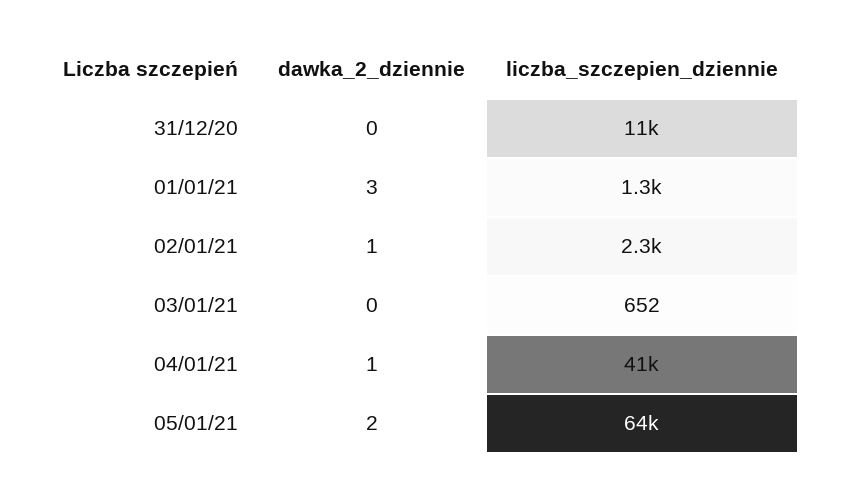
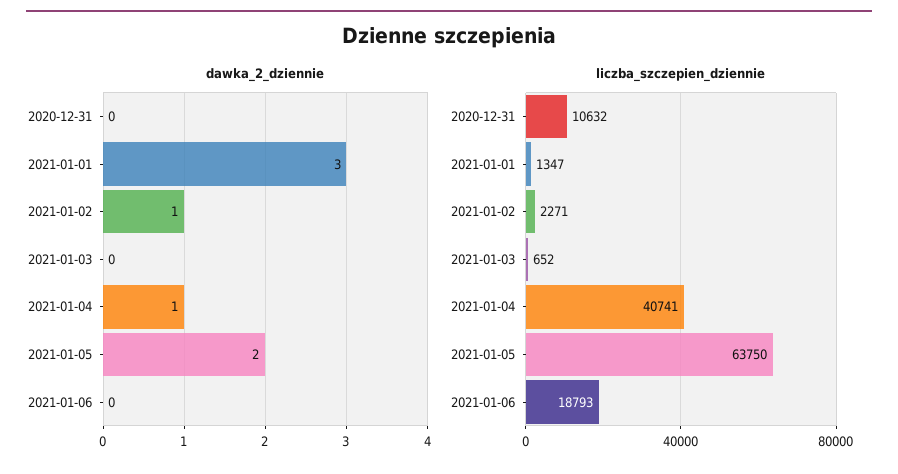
dawka_2_dziennie, 2021-01-06: none -> 0
liczba_szczepien_dziennie, 2021-01-06: none -> 18793

